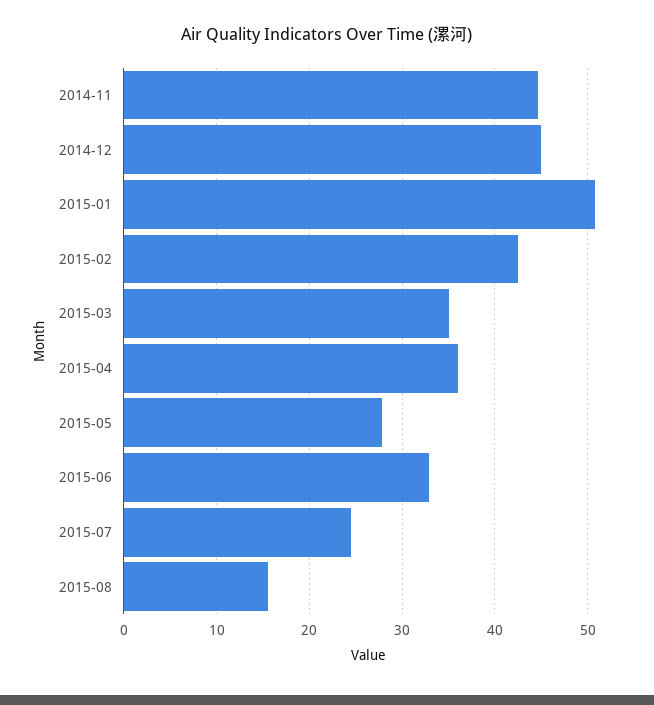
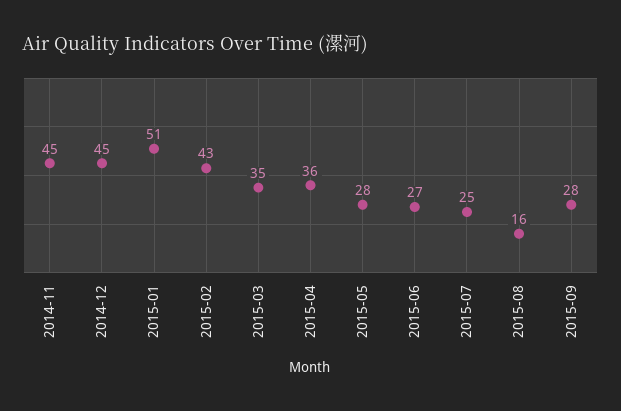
2015-06: 33 -> 27
2015-09: none -> 28

